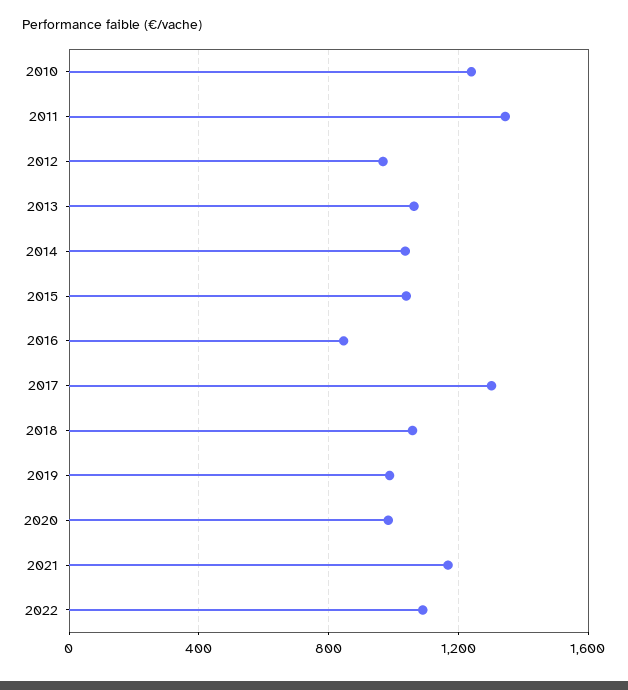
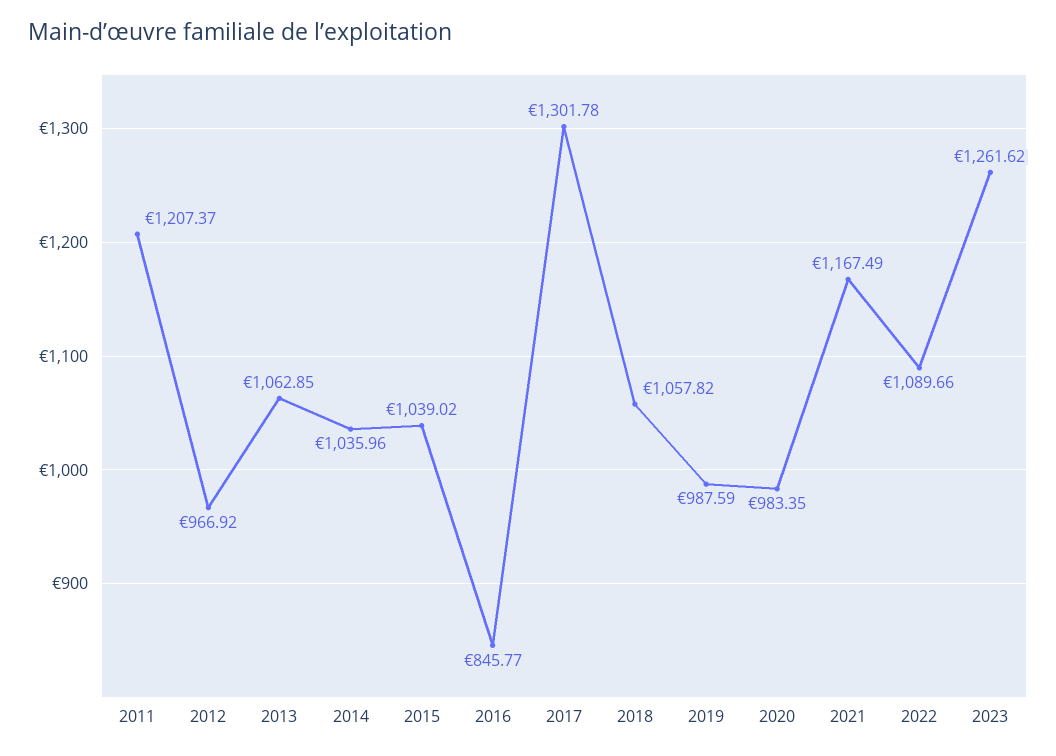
2010: 1250 -> none
2011: 1350 -> 1207.37
2023: none -> 1261.62

